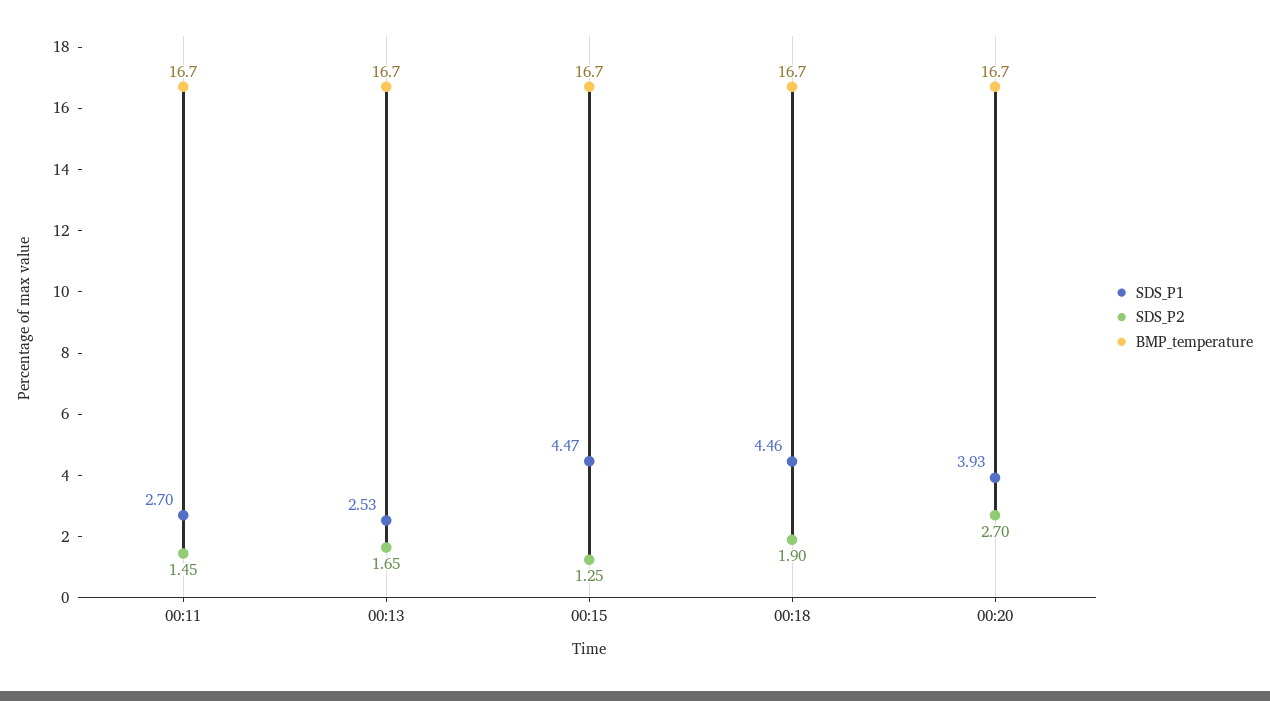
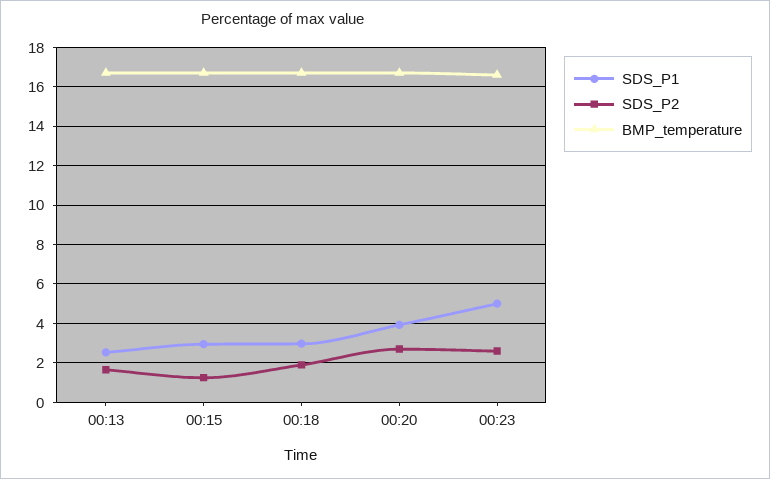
SDS_P1, 00:11: 2.7 -> none
SDS_P2, 00:11: 1.45 -> none
BMP_temperature, 00:11: 16.7 -> none
SDS_P1, 00:15: 4.47 -> 3
SDS_P1, 00:18: 4.46 -> 3
SDS_P1, 00:23: none -> 5
SDS_P2, 00:23: none -> 2.5
BMP_temperature, 00:23: none -> 16.5

